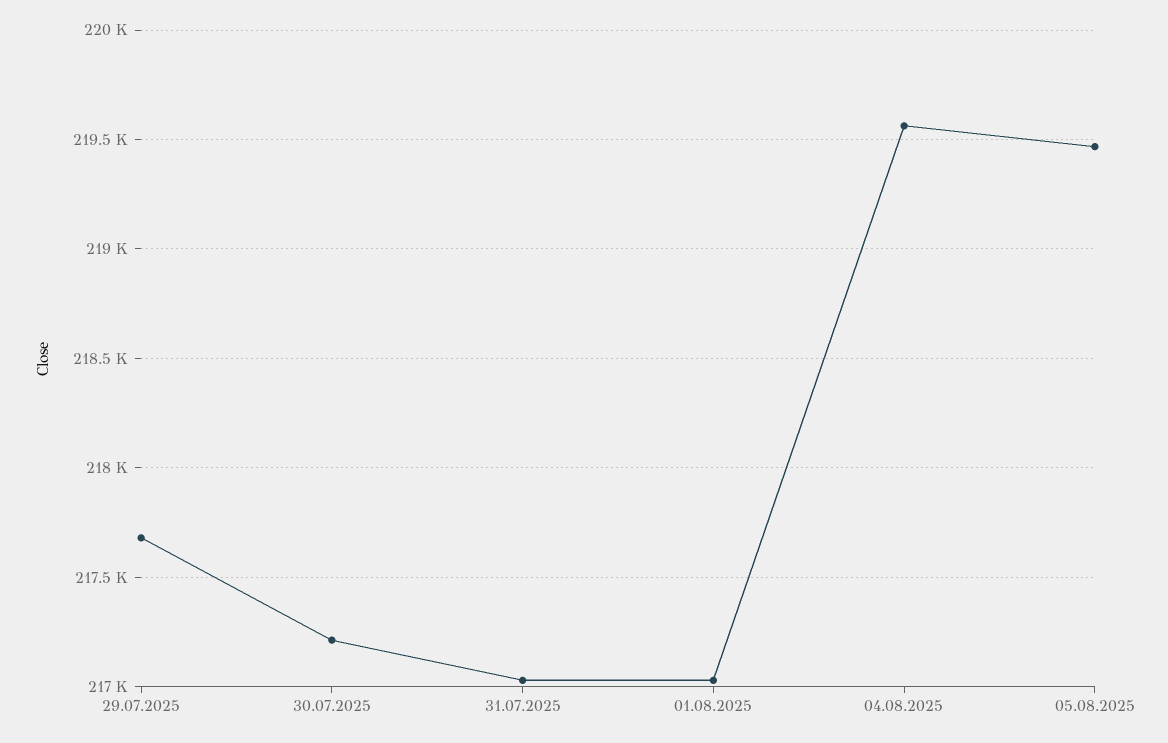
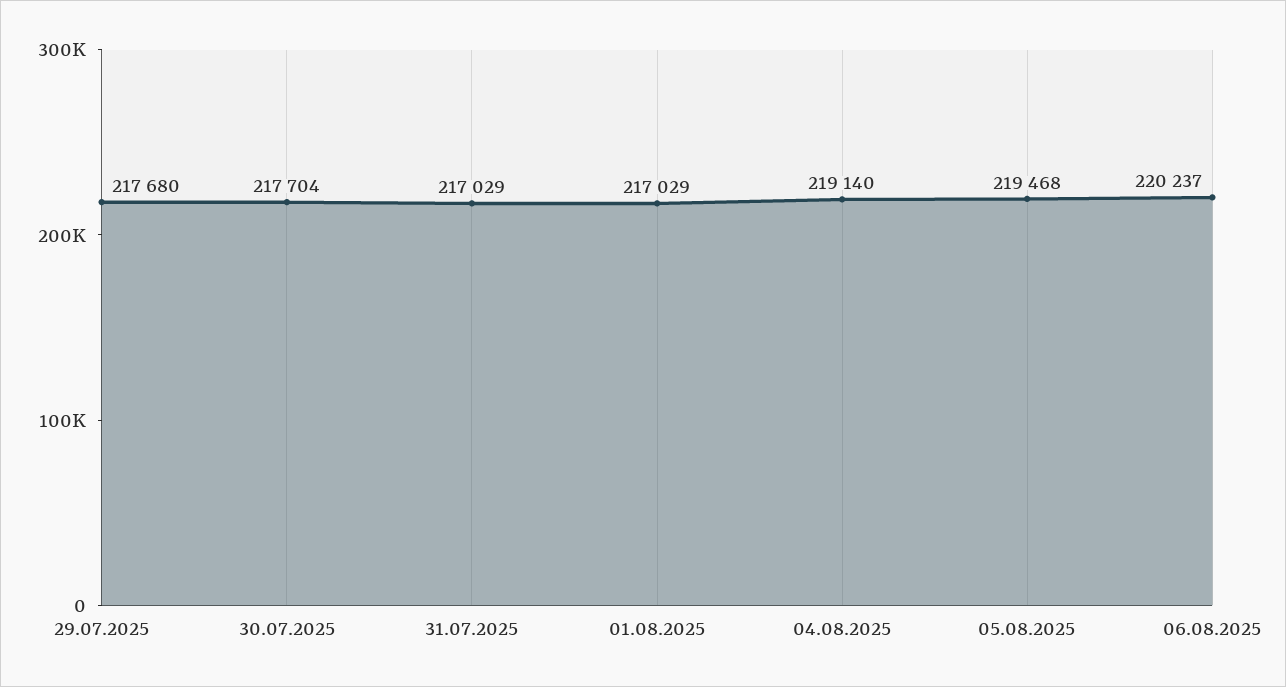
30.07.2025: 217200 -> 217704
04.08.2025: 219550 -> 219140
06.08.2025: none -> 220237

